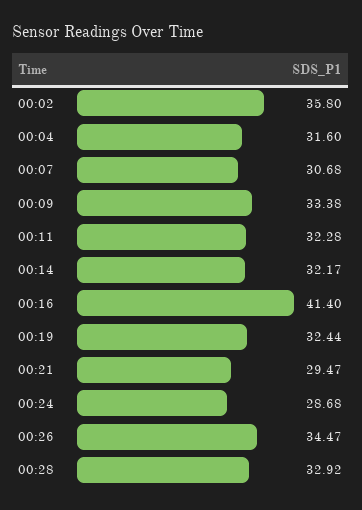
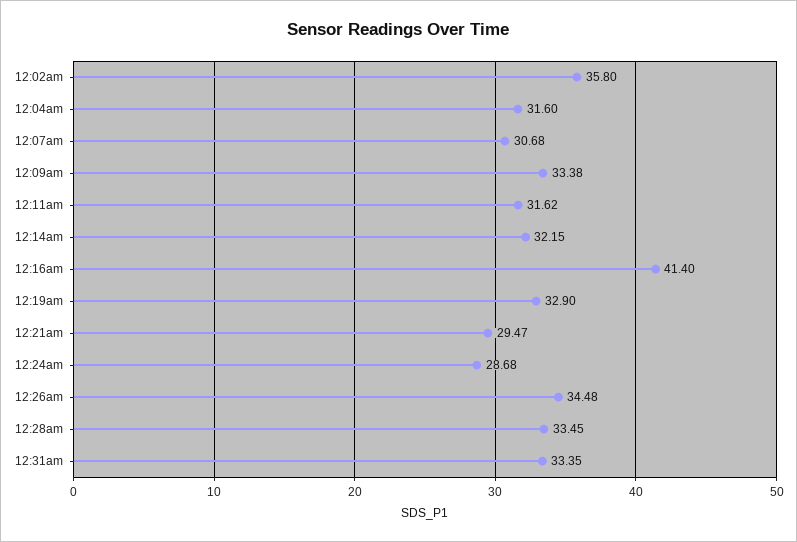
00:11: 32.28 -> 31.62
00:14: 32.17 -> 32.15
00:19: 32.44 -> 32.9
00:26: 34.47 -> 34.48
00:28: 32.92 -> 33.45
12:31am: none -> 33.35

